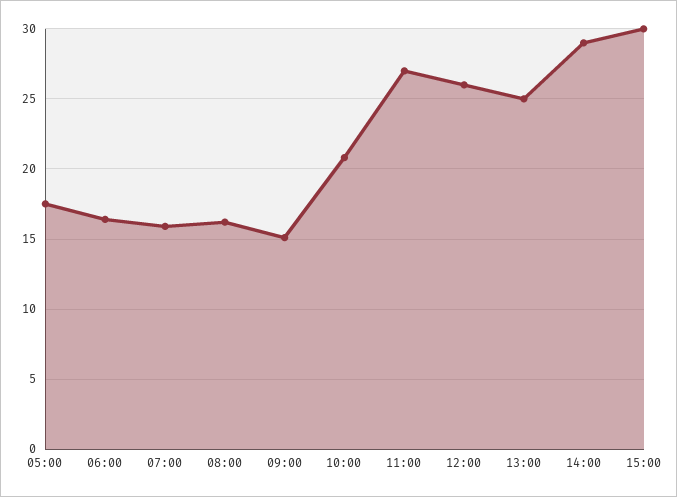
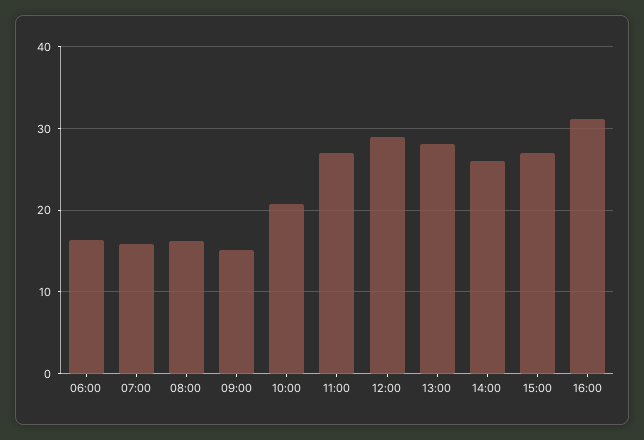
05:00: 17.5 -> none
12:00: 26 -> 29
13:00: 25 -> 28
14:00: 29 -> 26
15:00: 30 -> 27
16:00: none -> 31

